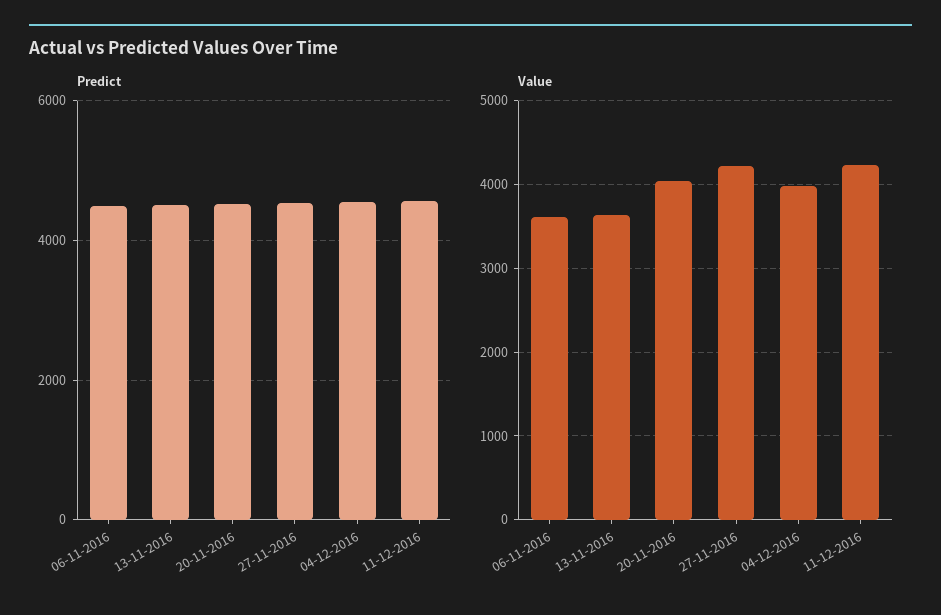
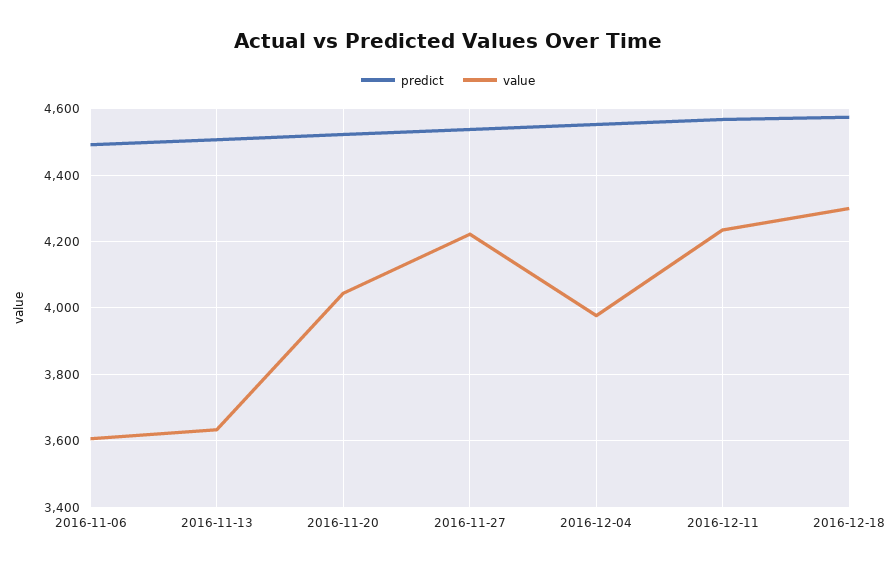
Predict, 2016-12-18: none -> 4580
Value, 2016-12-18: none -> 4300

